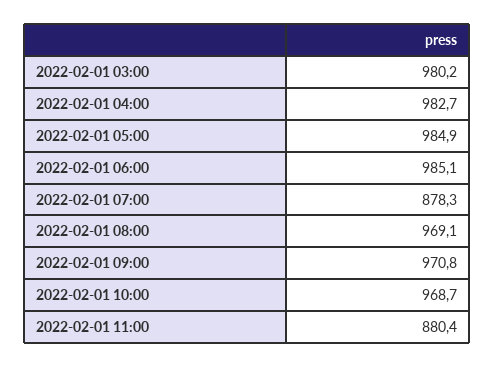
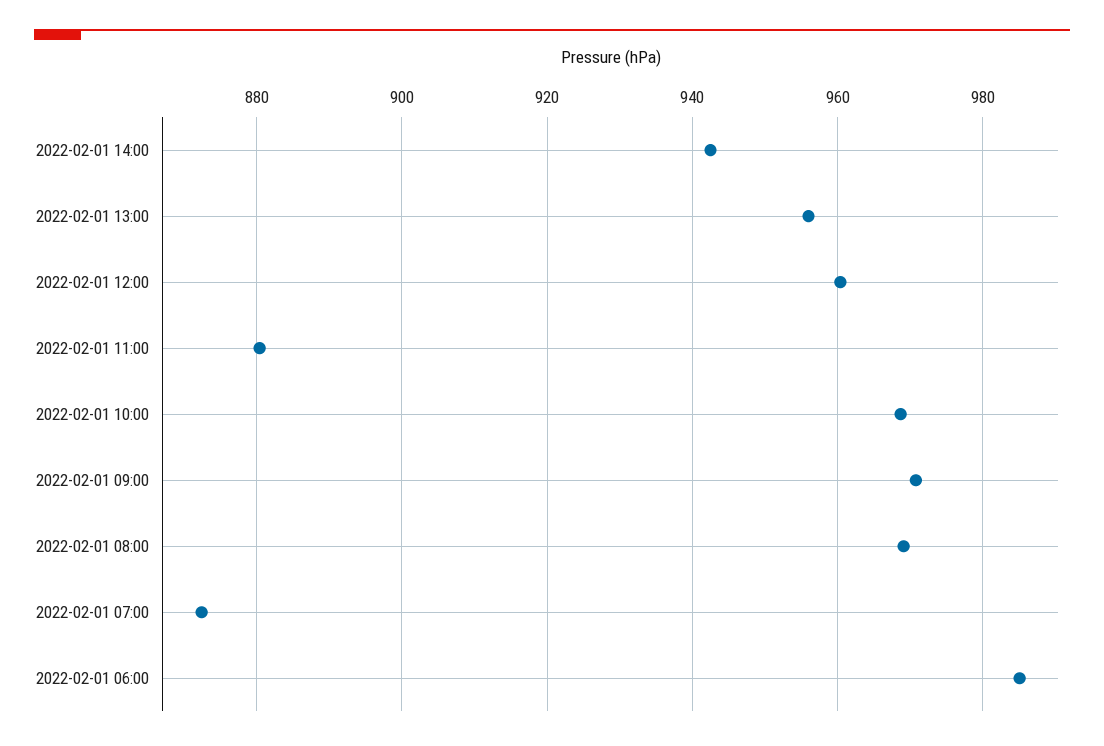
2022-02-01 03:00: 980.2 -> none
2022-02-01 04:00: 982.7 -> none
2022-02-01 05:00: 984.9 -> none
2022-02-01 07:00: 878.3 -> 872
2022-02-01 14:00: none -> 942
2022-02-01 13:00: none -> 956
2022-02-01 12:00: none -> 960

